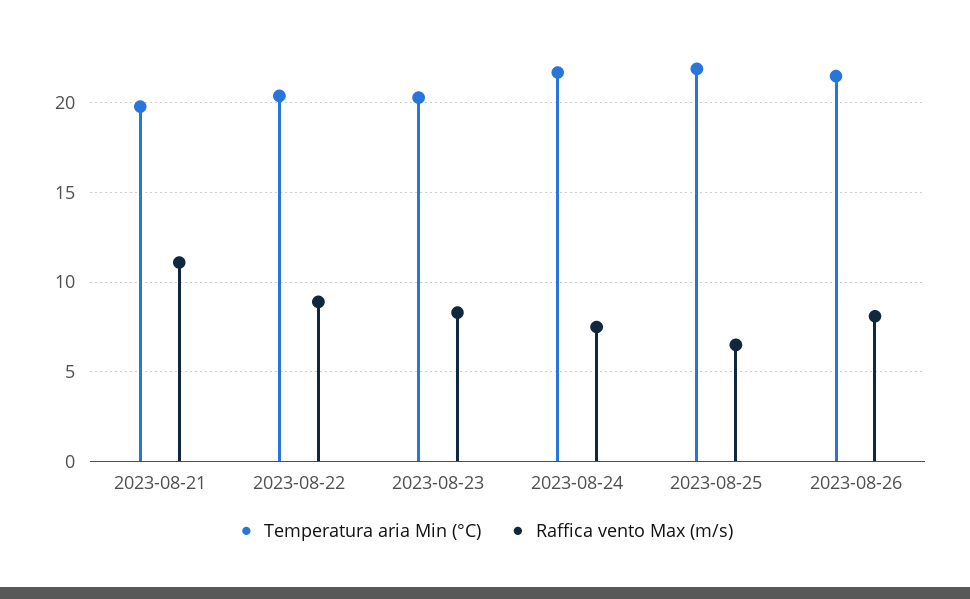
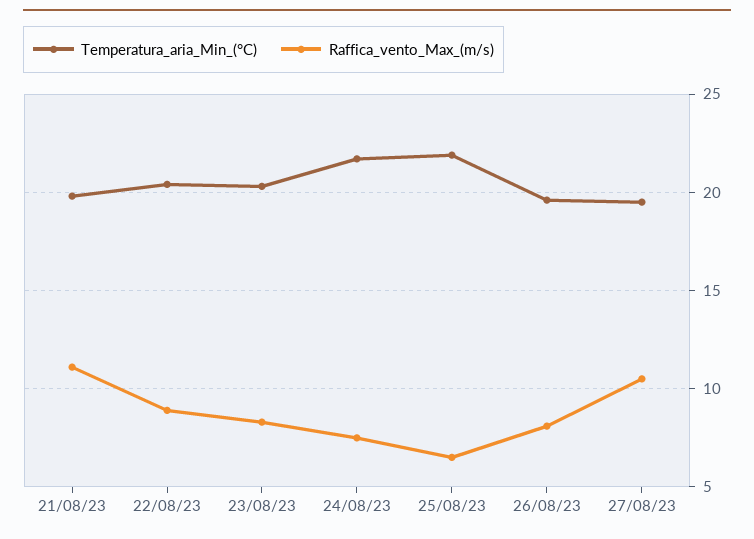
Temperatura aria Min (°C), 2023-08-26: 21.5 -> 19.5
Temperatura aria Min (°C), 27/08/23: none -> 19.5
Raffica vento Max (m/s), 27/08/23: none -> 10.5

